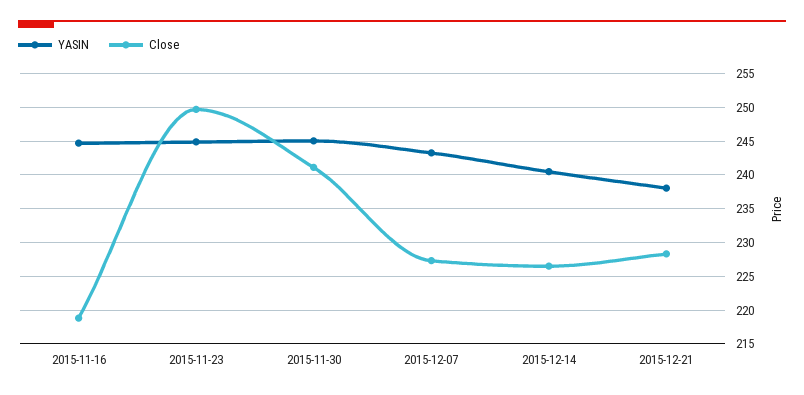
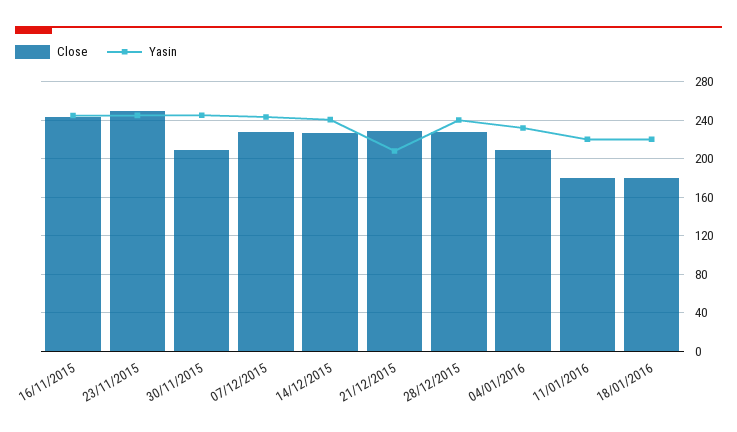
Close, 2015-11-16: 219 -> 240
Close, 2015-11-30: 241 -> 210
YASIN, 2015-12-21: 238 -> 210
Close, 28/12/2015: none -> 230
YASIN, 28/12/2015: none -> 240
Close, 04/01/2016: none -> 210
YASIN, 04/01/2016: none -> 230
Close, 11/01/2016: none -> 180
YASIN, 11/01/2016: none -> 220
Close, 18/01/2016: none -> 180
YASIN, 18/01/2016: none -> 220

